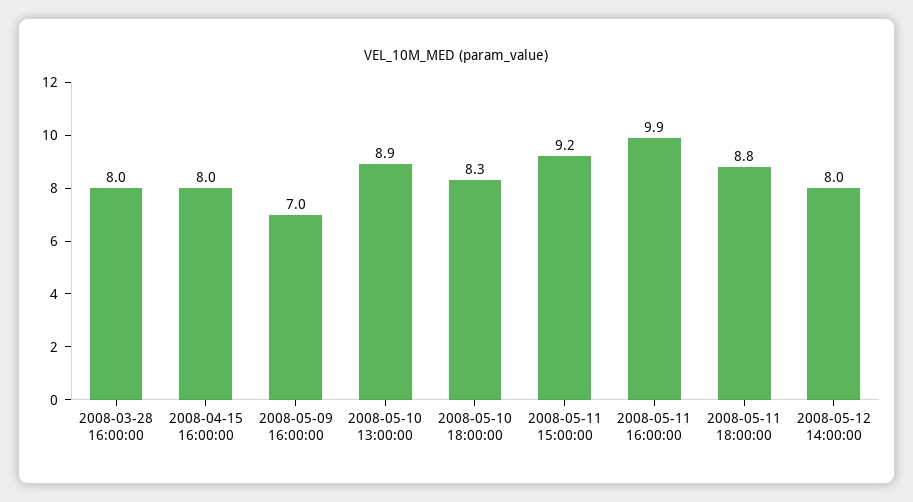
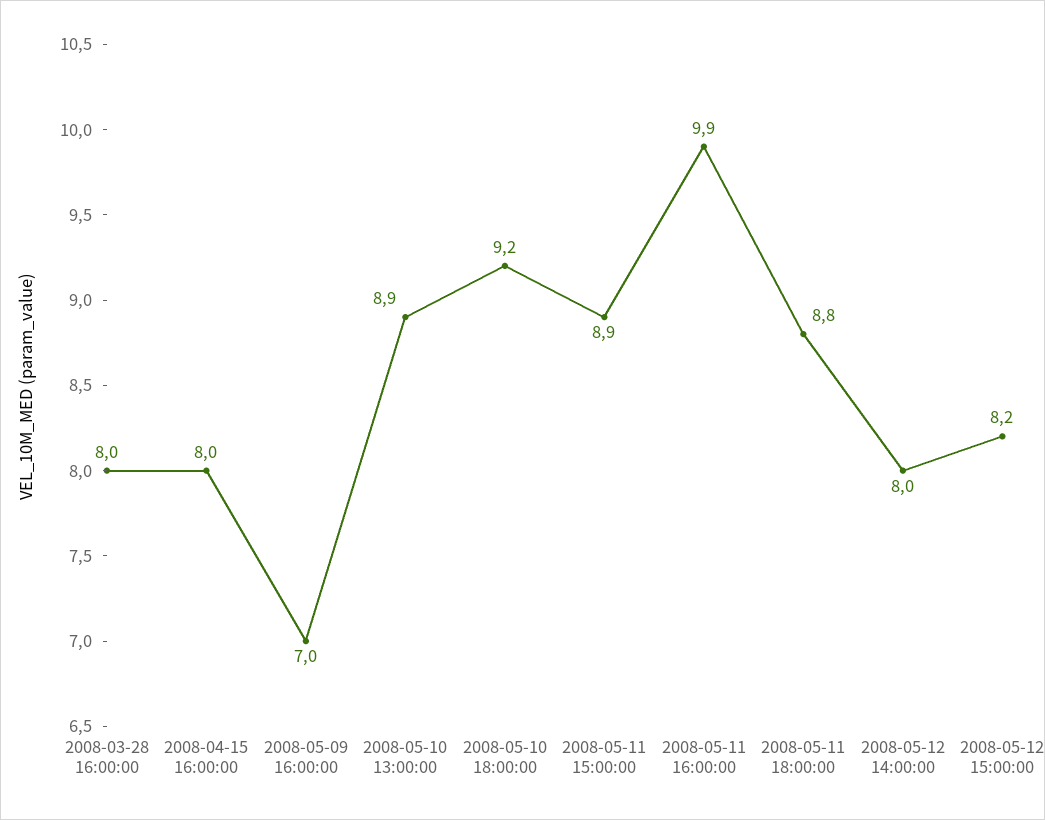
2008-05-10 18:00:00: 8.3 -> 9.2
2008-05-11 15:00:00: 9.2 -> 8.9
2008-05-12 15:00:00: none -> 8.2

